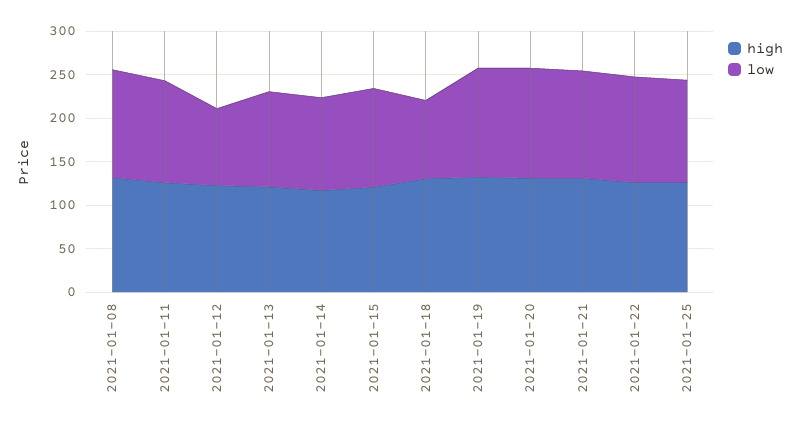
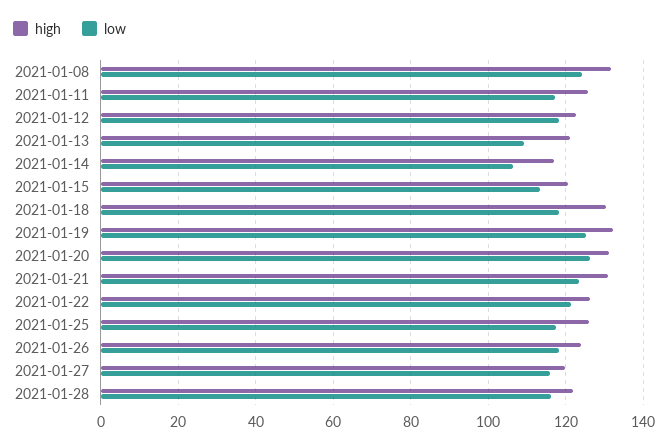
low, 2021-01-12: 90 -> 118
low, 2021-01-18: 90 -> 118
high, 2021-01-26: none -> 124
low, 2021-01-26: none -> 118
high, 2021-01-27: none -> 120
low, 2021-01-27: none -> 116
high, 2021-01-28: none -> 122
low, 2021-01-28: none -> 116

